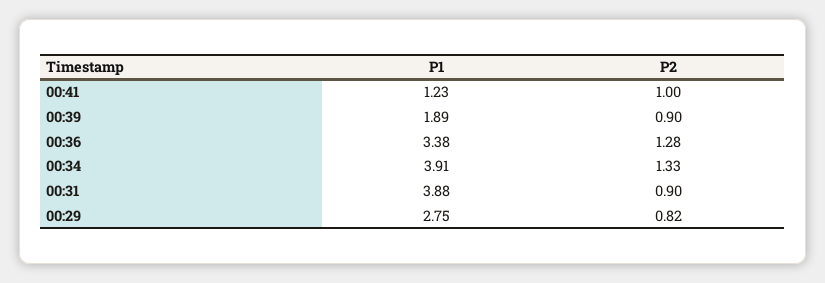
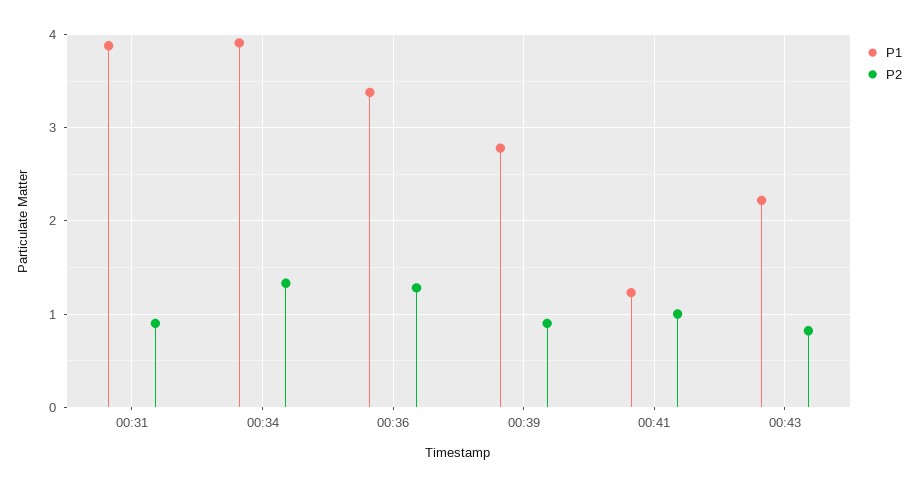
P1, 00:39: 1.89 -> 2.8
P1, 00:29: 2.75 -> none
P2, 00:29: 0.82 -> none
P1, 00:43: none -> 2.2
P2, 00:43: none -> 0.8

